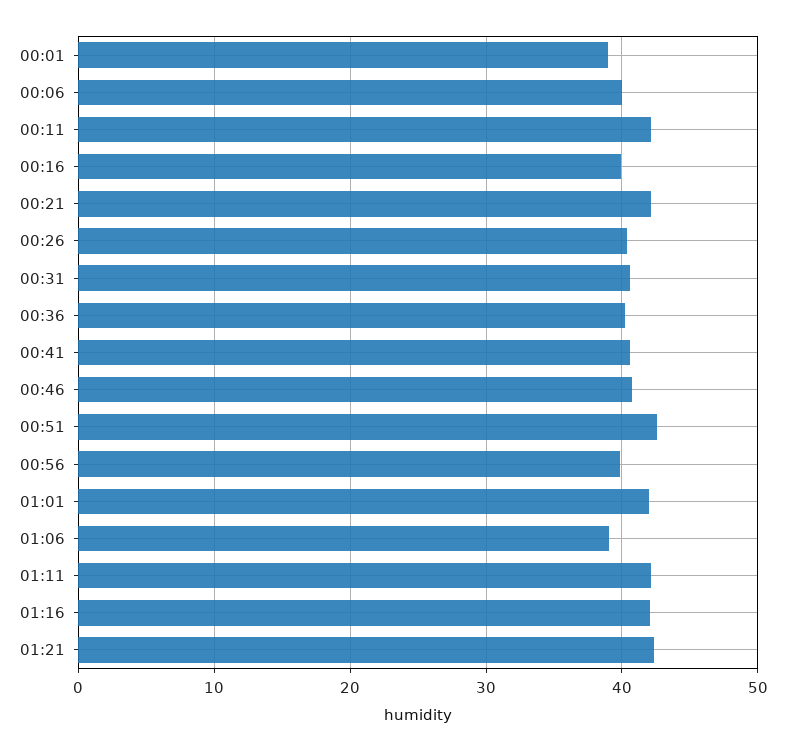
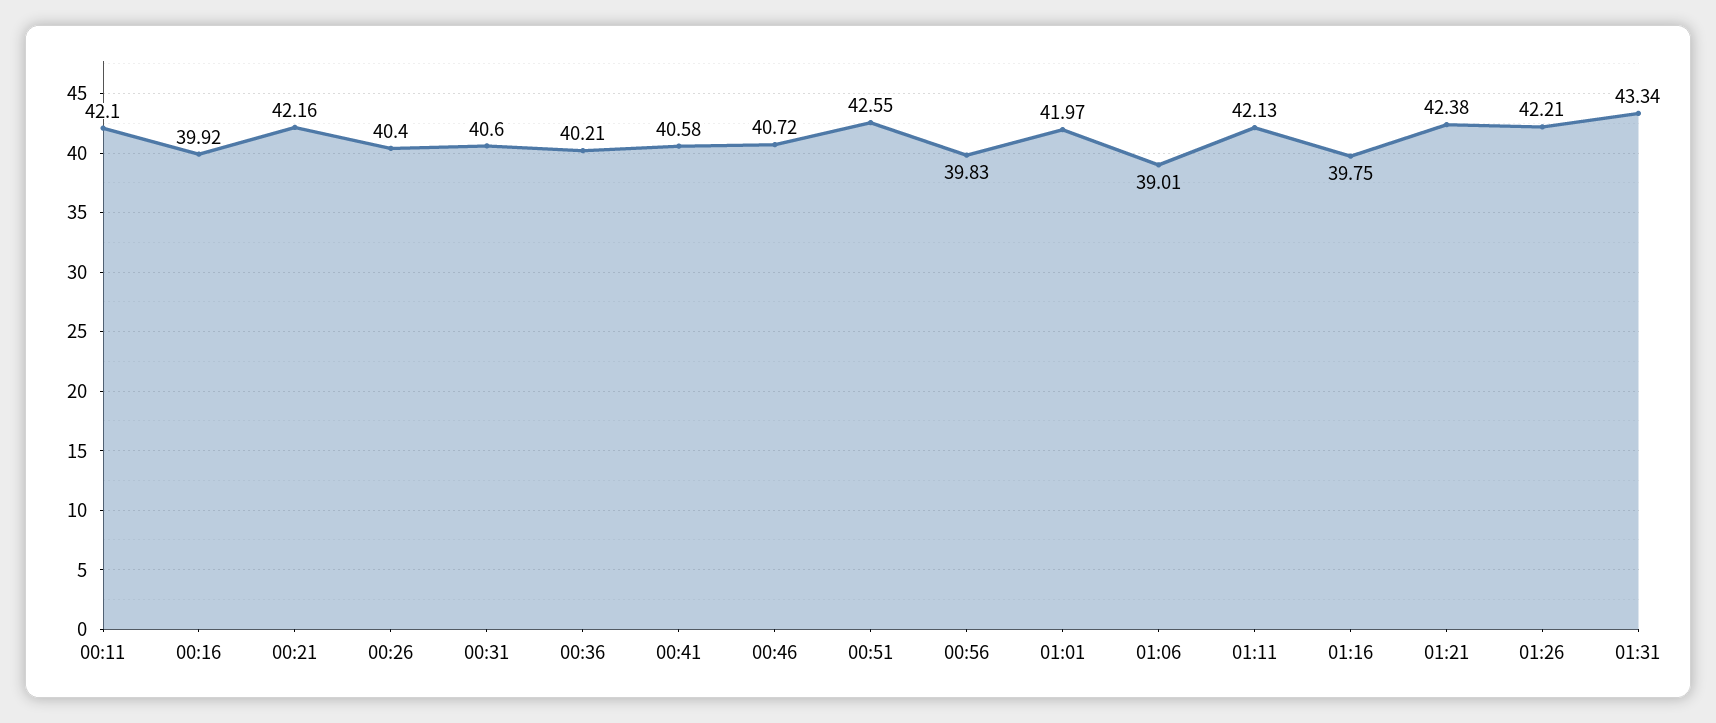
00:01: 39 -> none
00:06: 40 -> none
01:16: 42 -> 39.75
01:26: none -> 42.21
01:31: none -> 43.34

